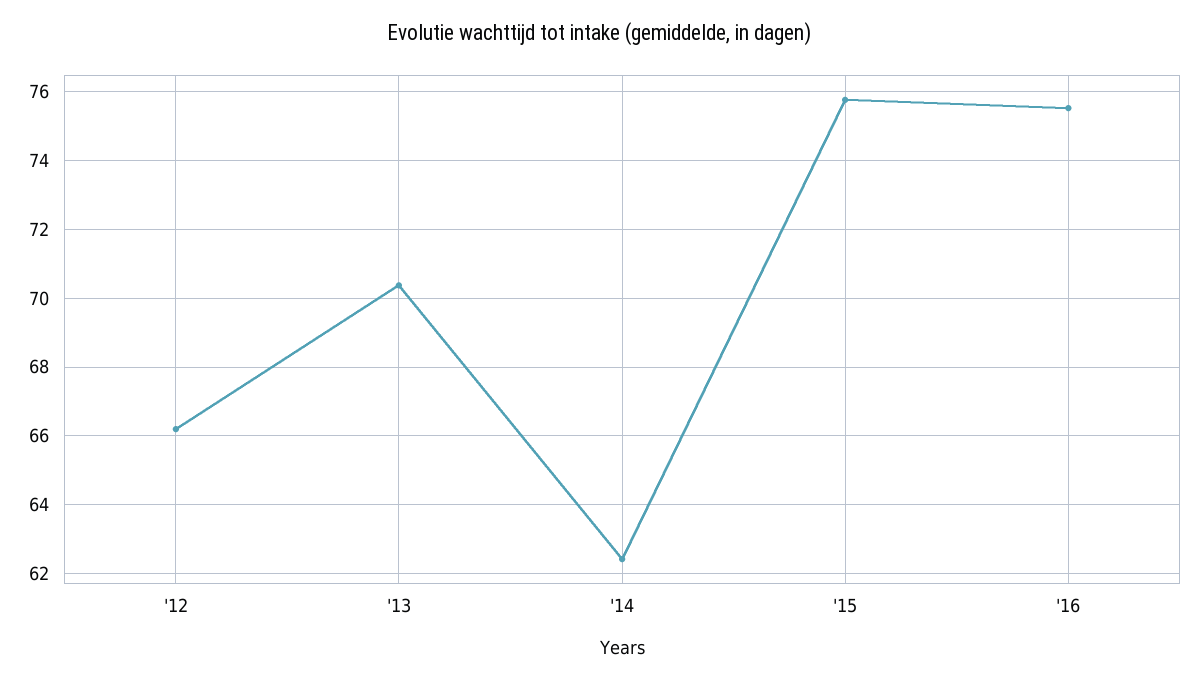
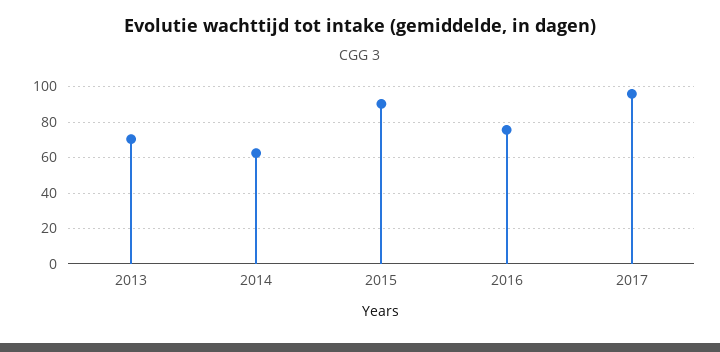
'12: 66.2 -> none
'15: 75.8 -> 90
2017: none -> 95

